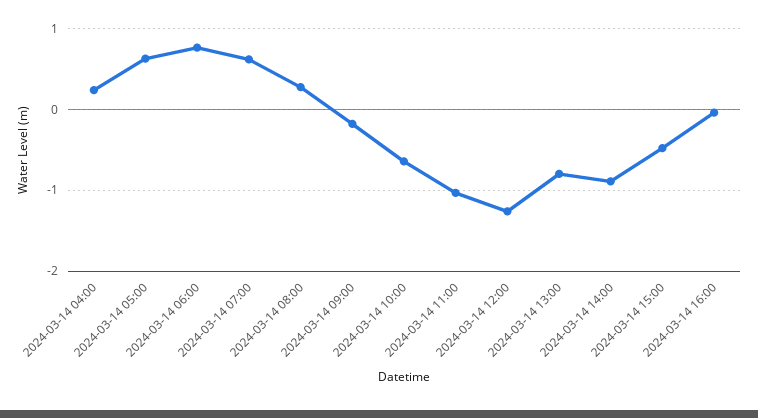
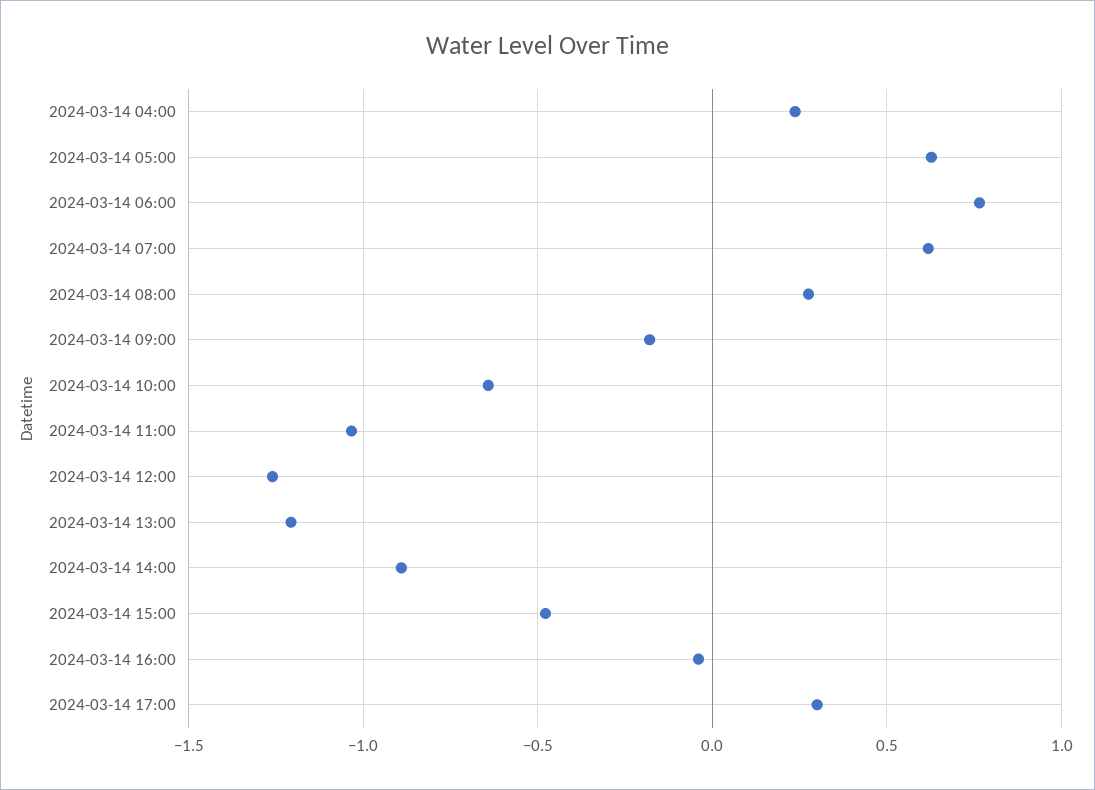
2024-03-14 13:00: -0.8 -> -1.2
2024-03-14 17:00: none -> 0.3

